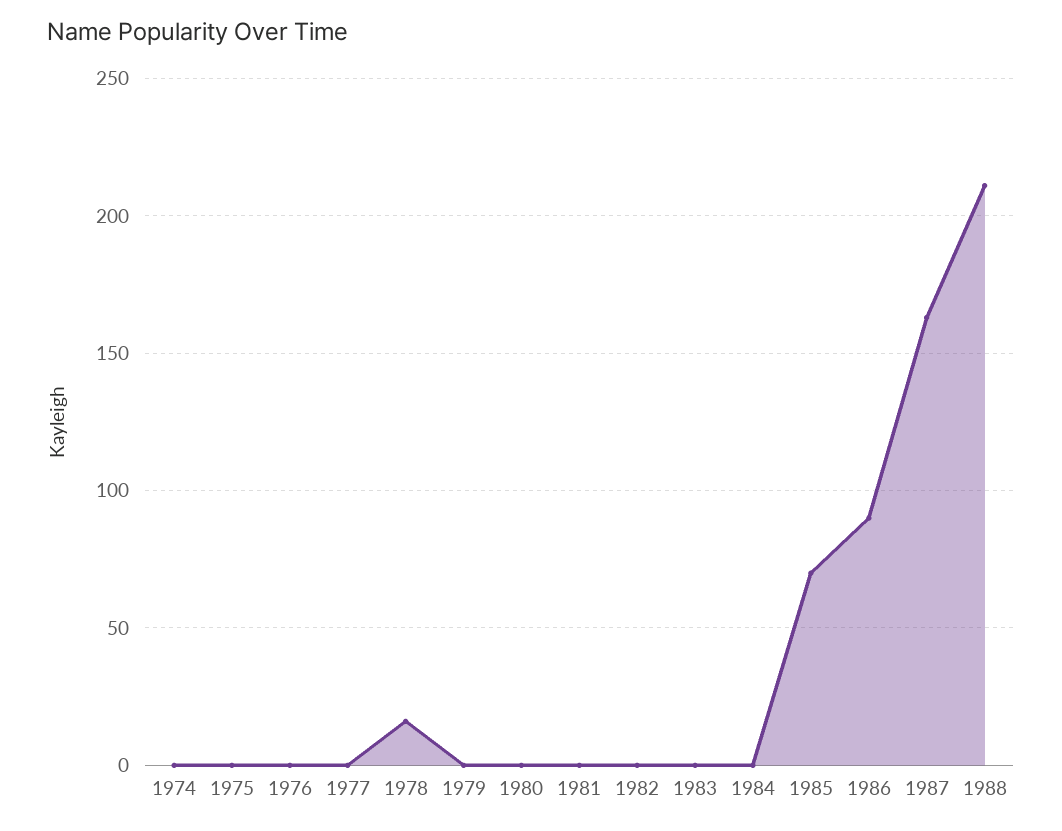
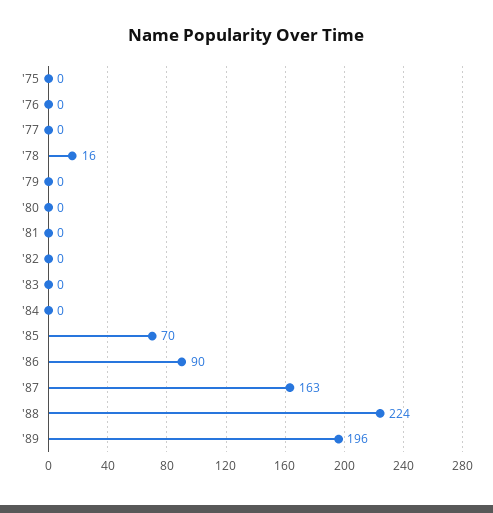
1974: 0 -> none
1988: 210 -> 224
'89: none -> 196

